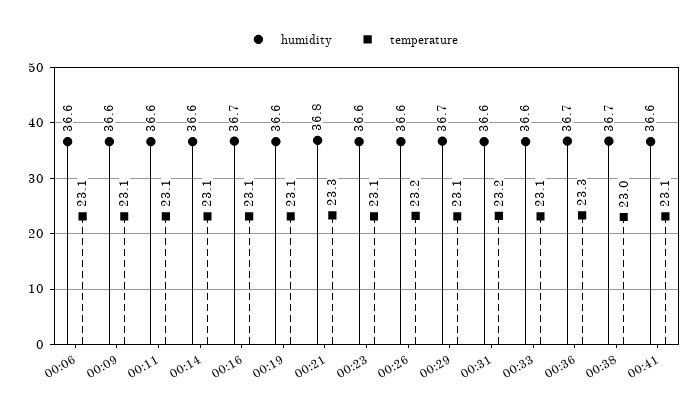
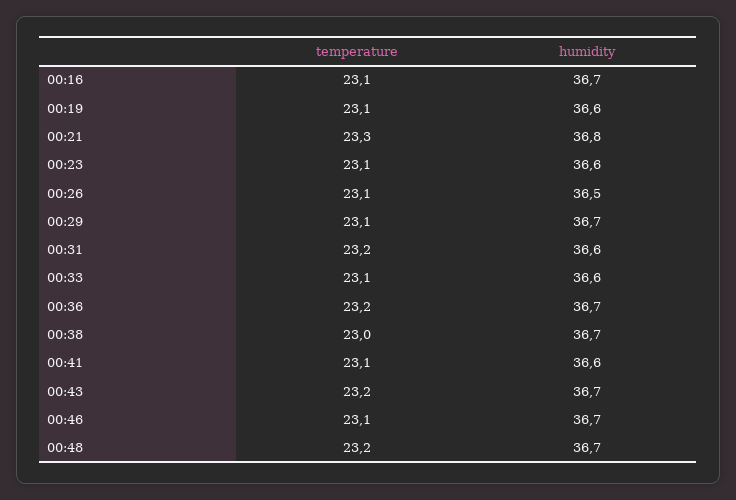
humidity, 00:06: 36.6 -> none
temperature, 00:06: 23.1 -> none
humidity, 00:09: 36.6 -> none
temperature, 00:09: 23.1 -> none
humidity, 00:11: 36.6 -> none
temperature, 00:11: 23.1 -> none
humidity, 00:14: 36.6 -> none
temperature, 00:14: 23.1 -> none
humidity, 00:26: 36.6 -> 36.5
temperature, 00:26: 23.2 -> 23.1
temperature, 00:36: 23.3 -> 23.2
temperature, 00:43: none -> 23.2
humidity, 00:43: none -> 36.7
temperature, 00:46: none -> 23.1
humidity, 00:46: none -> 36.7
temperature, 00:48: none -> 23.2
humidity, 00:48: none -> 36.7

